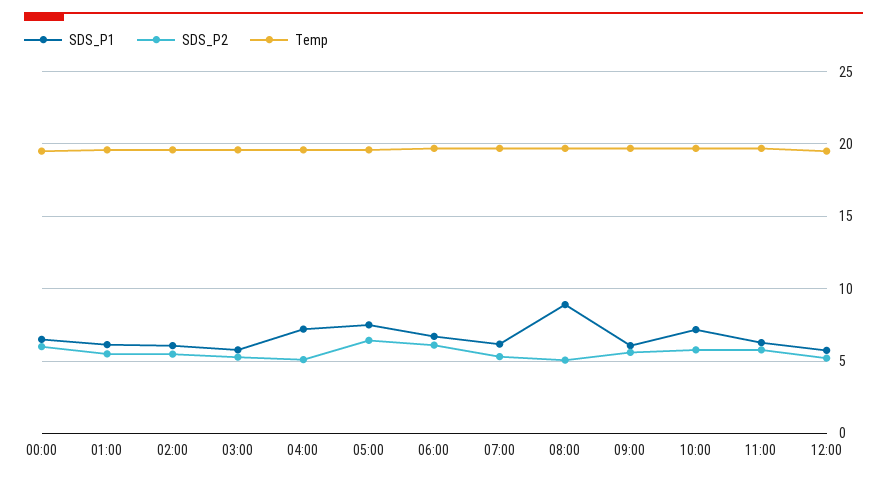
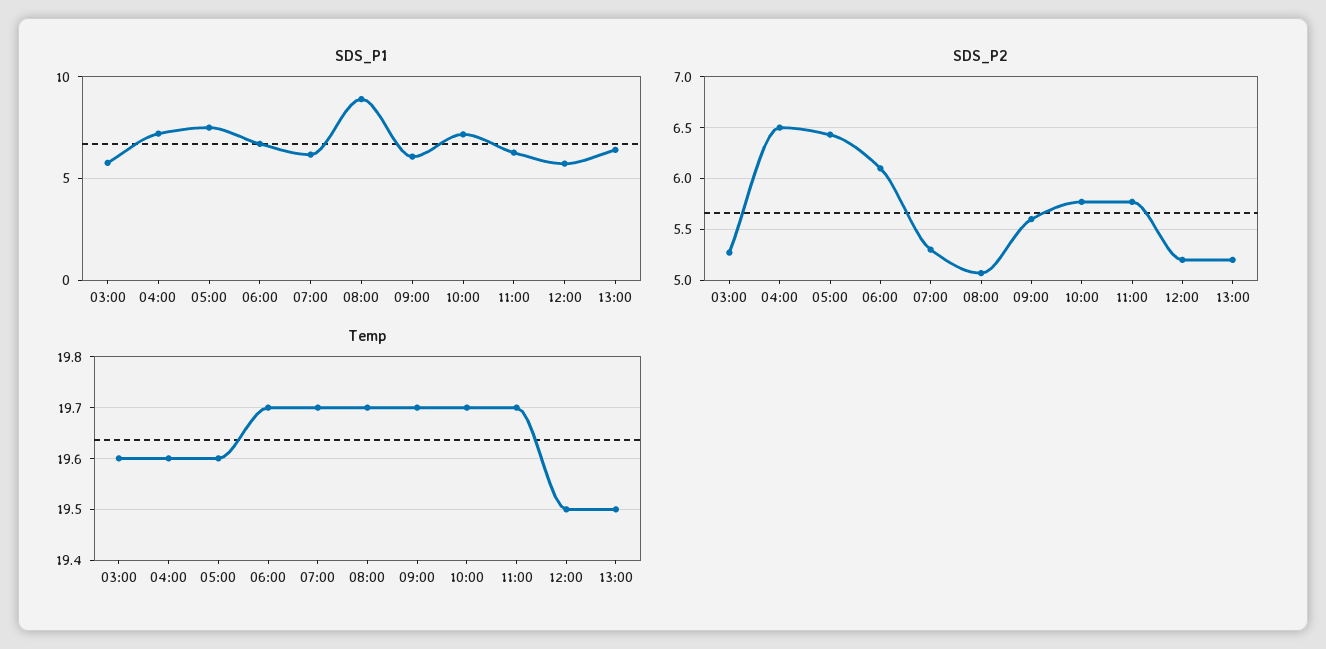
SDS_P1, 00:00: 6.5 -> none
SDS_P2, 00:00: 6 -> none
Temp, 00:00: 19.5 -> none
SDS_P1, 01:00: 6 -> none
SDS_P2, 01:00: 5.5 -> none
Temp, 01:00: 19.5 -> none
SDS_P1, 02:00: 6 -> none
SDS_P2, 02:00: 5.5 -> none
Temp, 02:00: 19.5 -> none
SDS_P2, 04:00: 5 -> 6.5
SDS_P1, 13:00: none -> 6.5
SDS_P2, 13:00: none -> 5.2
Temp, 13:00: none -> 19.5

